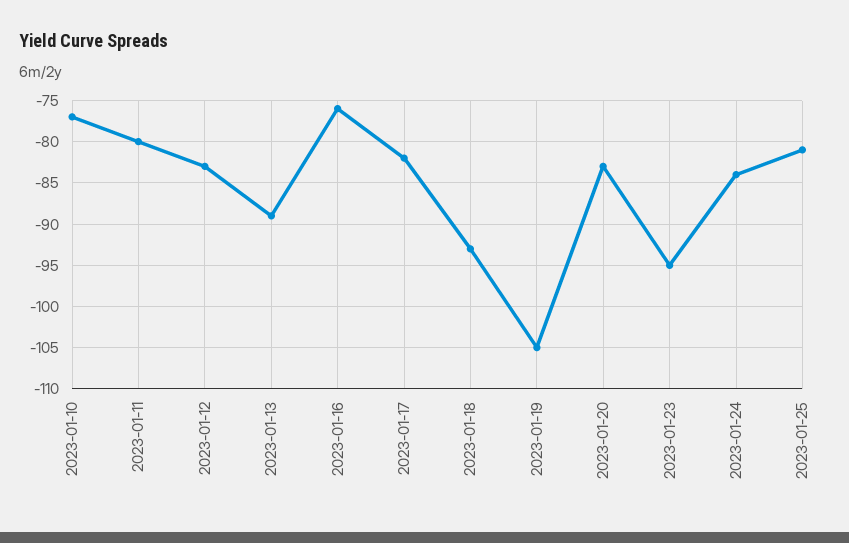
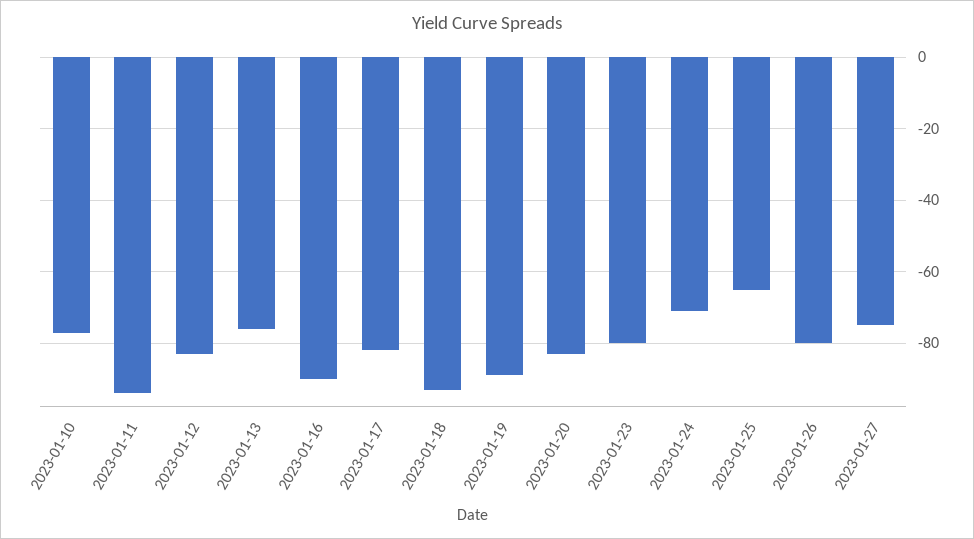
2023-01-11: -80 -> -95
2023-01-13: -89 -> -75
2023-01-16: -76 -> -90
2023-01-19: -105 -> -90
2023-01-23: -95 -> -80
2023-01-24: -84 -> -70
2023-01-25: -81 -> -65
2023-01-26: none -> -80
2023-01-27: none -> -75

